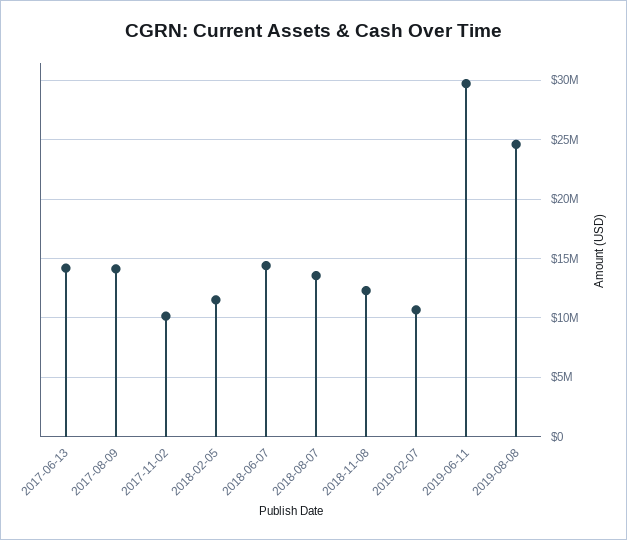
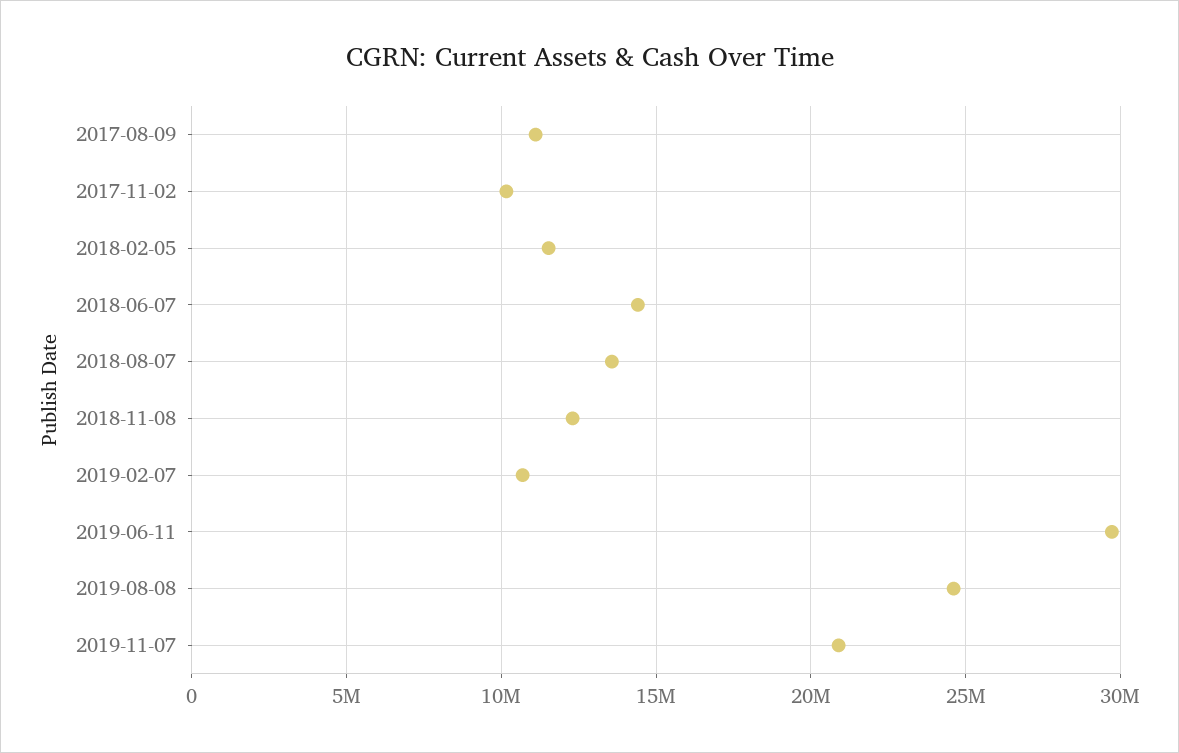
2017-06-13: 14000000 -> none
2017-08-09: 14000000 -> 11000000
2019-11-07: none -> 21000000

